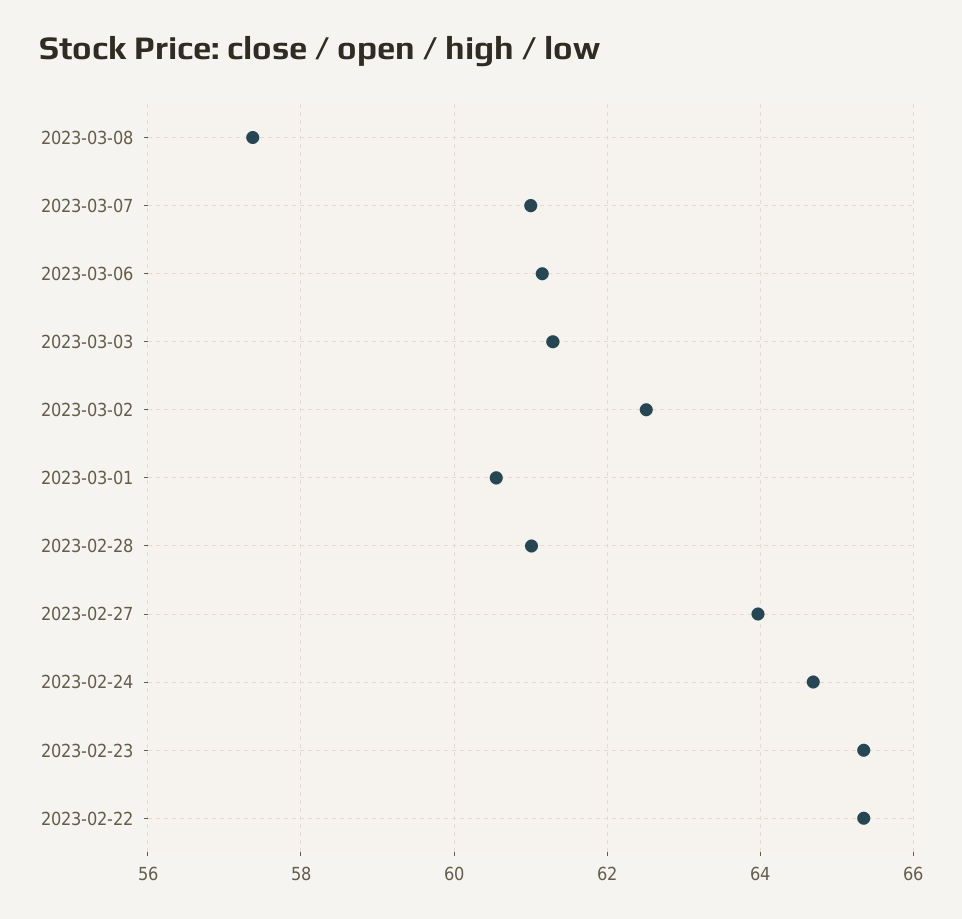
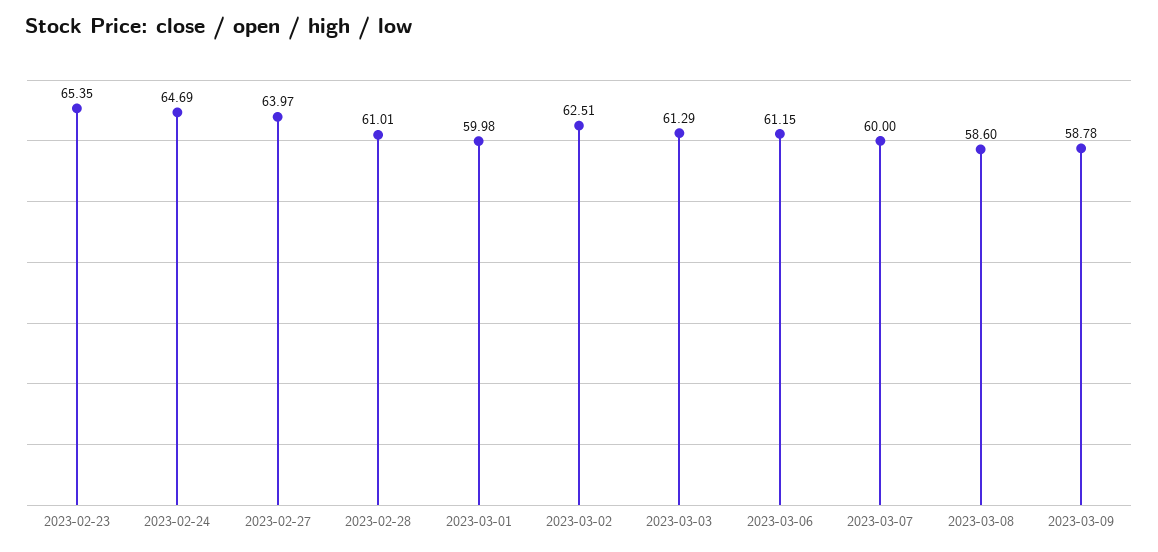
2023-03-08: 57.4 -> 58.6
2023-03-07: 61 -> 60
2023-03-01: 60.6 -> 59.98
2023-02-22: 65.4 -> none
2023-03-09: none -> 58.78

